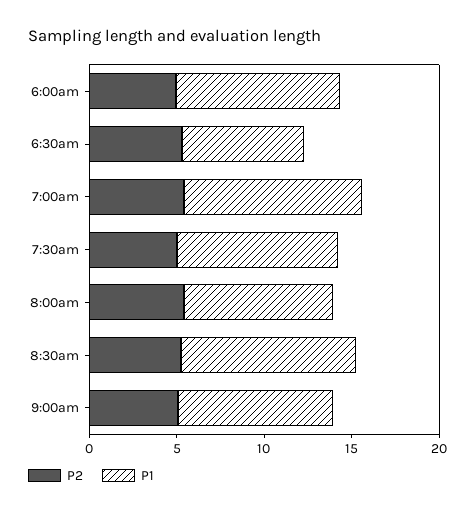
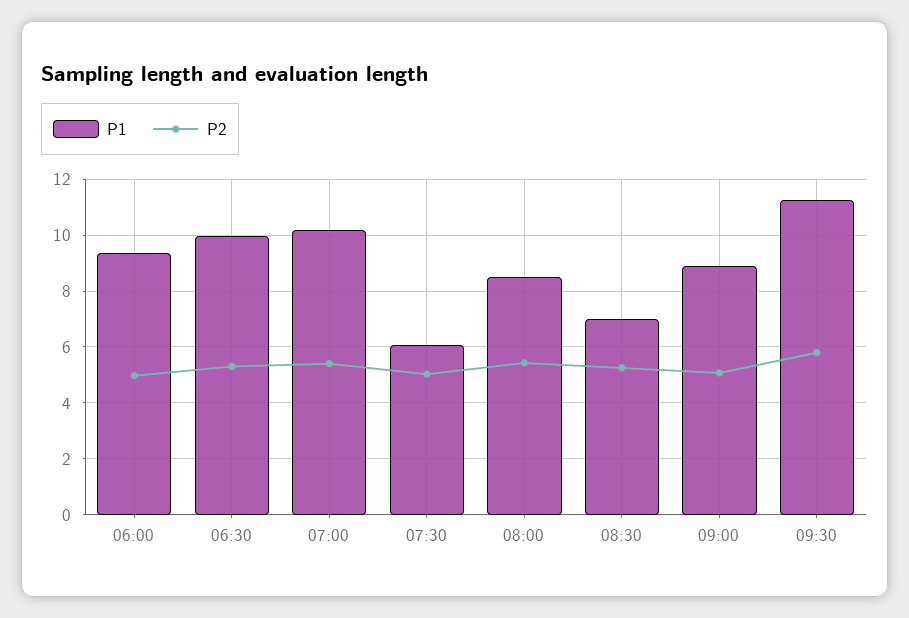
P1, 6:30am: 7 -> 10
P1, 7:30am: 9 -> 6
P1, 8:30am: 10 -> 7
P1, 09:30: none -> 11.25
P2, 09:30: none -> 5.75

